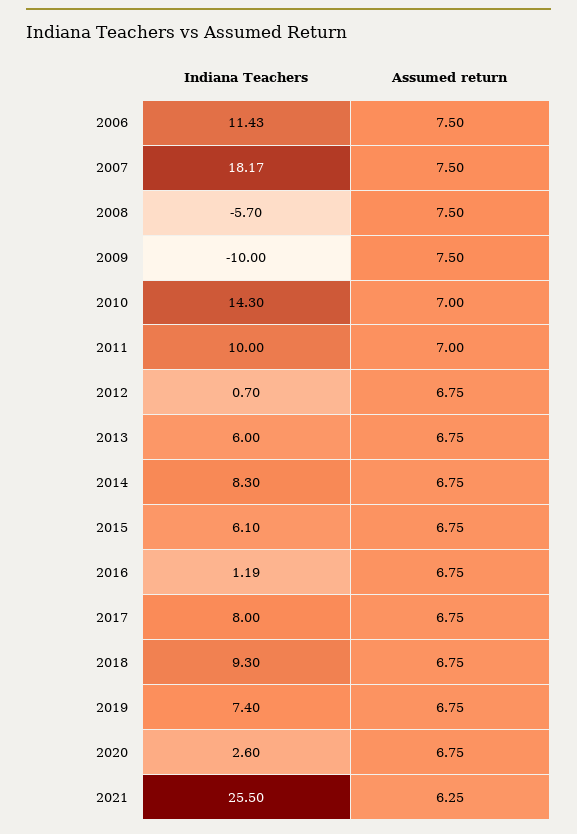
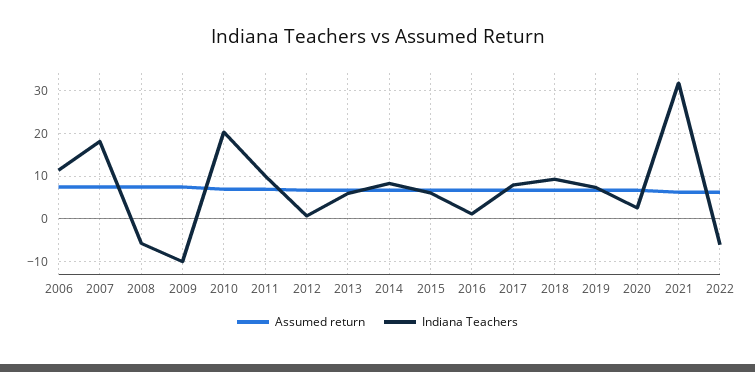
Indiana Teachers, 2010: 14.3 -> 20
Indiana Teachers, 2021: 25.5 -> 32
Assumed return, 2022: none -> 6
Indiana Teachers, 2022: none -> -6

